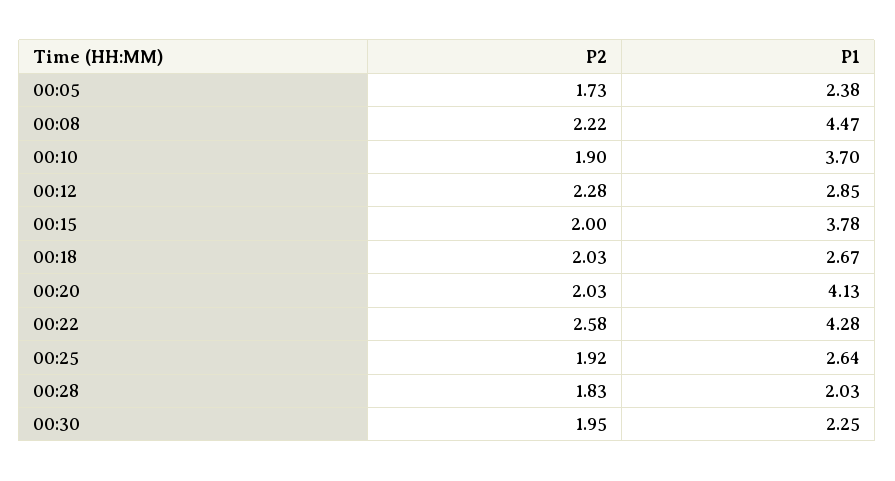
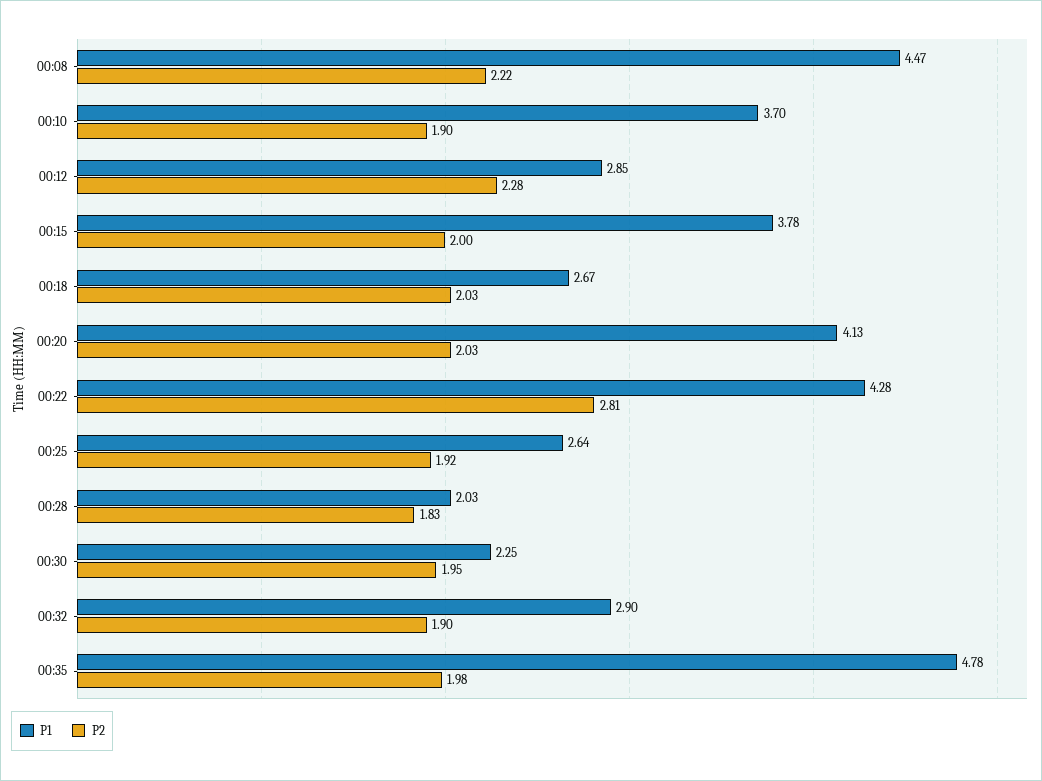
P2, 00:05: 1.73 -> none
P1, 00:05: 2.38 -> none
P2, 00:22: 2.58 -> 2.81
P1, 00:32: none -> 2.9
P2, 00:32: none -> 1.9
P1, 00:35: none -> 4.78
P2, 00:35: none -> 1.98

